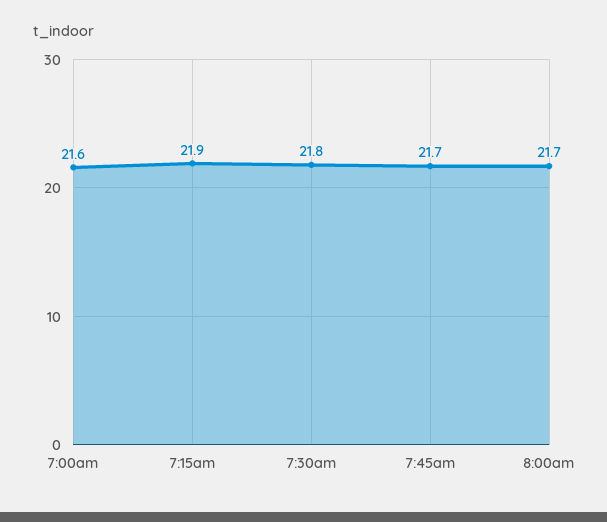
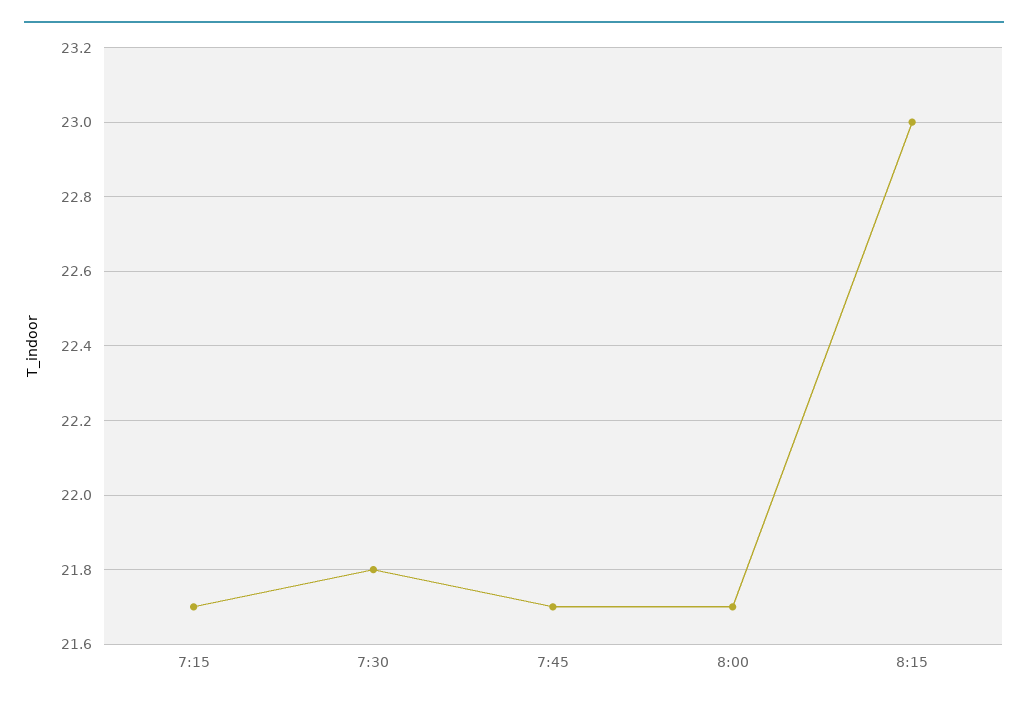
7:00am: 21.6 -> none
7:15am: 21.9 -> 21.7
8:15: none -> 23

